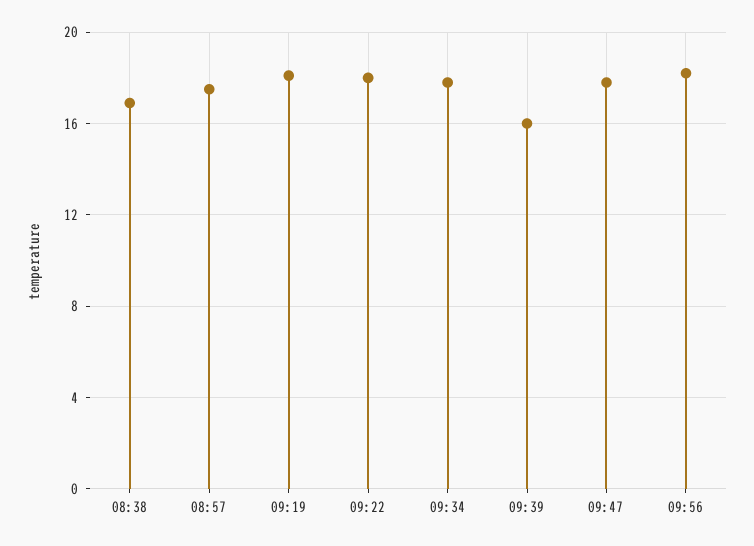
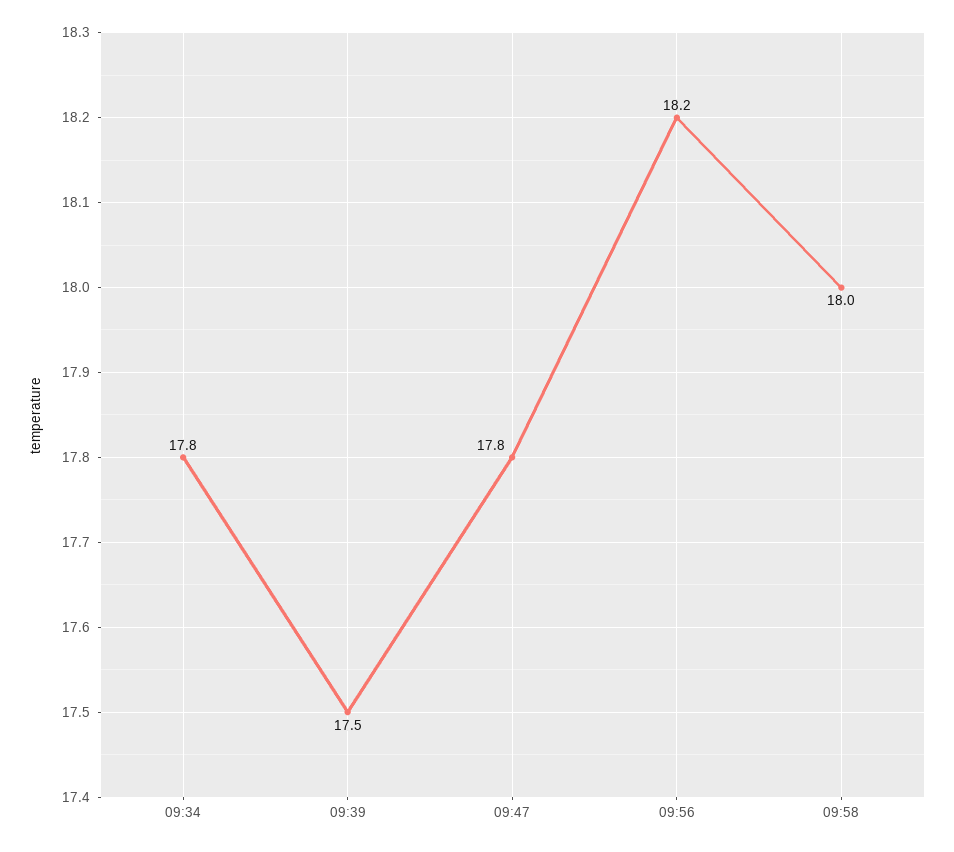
08:38: 17 -> none
08:57: 17.5 -> none
09:19: 18 -> none
09:22: 18 -> none
09:39: 16 -> 17.5
09:58: none -> 18

